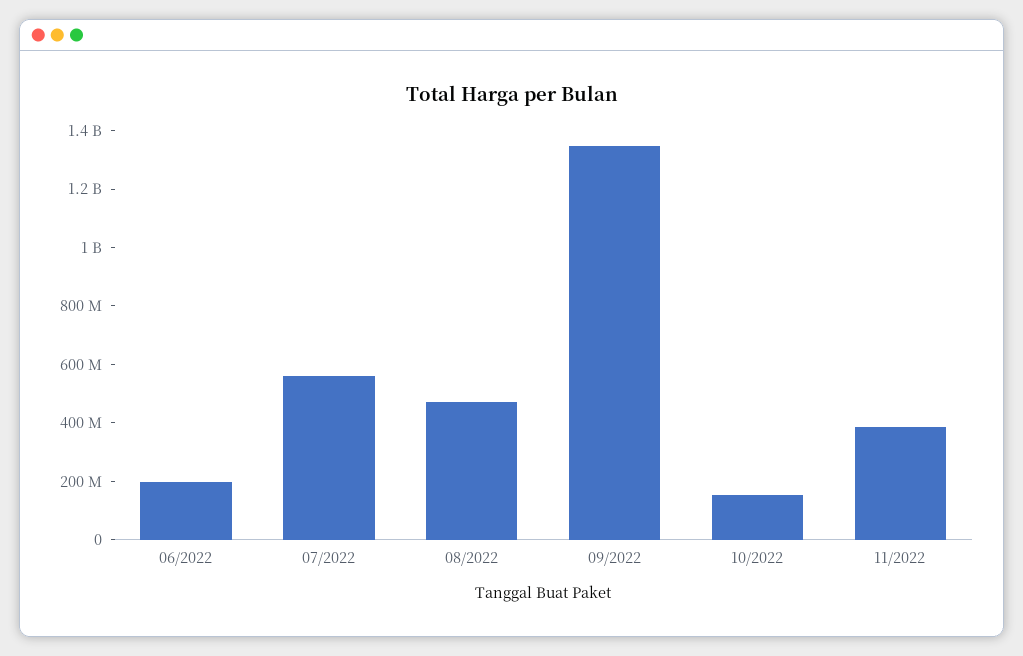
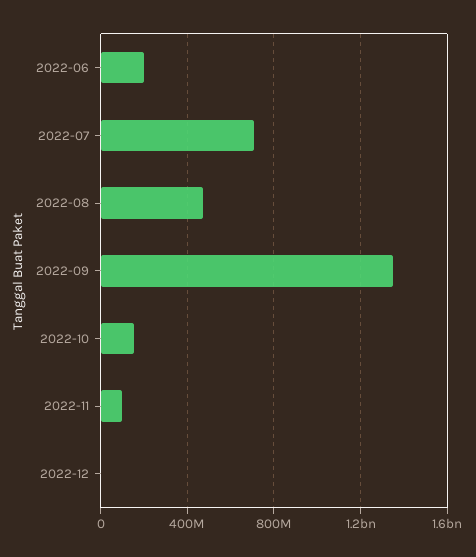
07/2022: 550000000 -> 700000000
11/2022: 400000000 -> 100000000
2022-12: none -> 0

